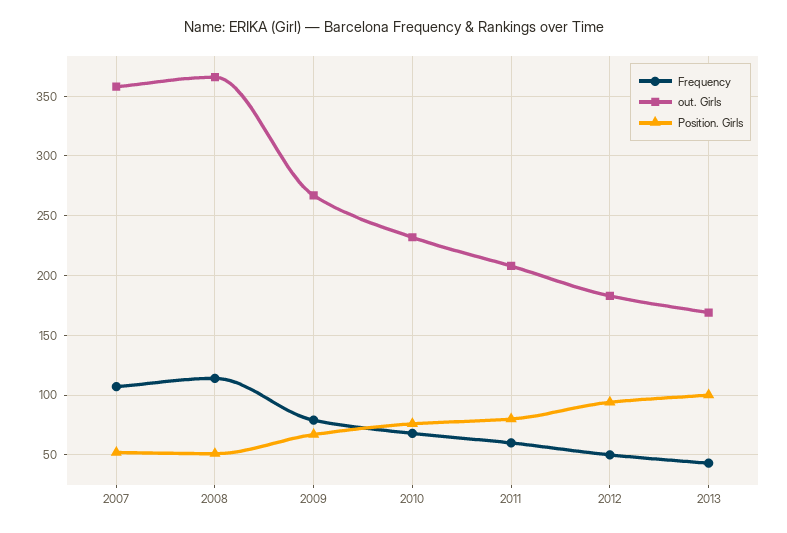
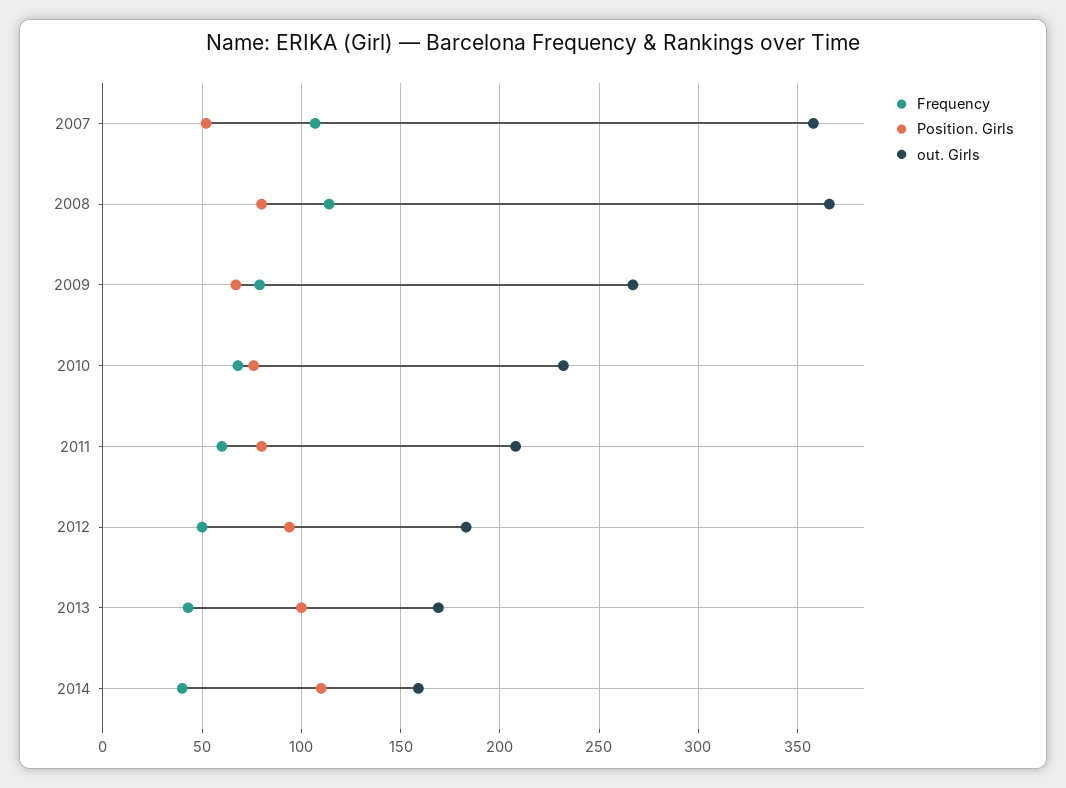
Position. Girls, 2008: 50 -> 80
Frequency, 2014: none -> 40
Position. Girls, 2014: none -> 110
out. Girls, 2014: none -> 160

